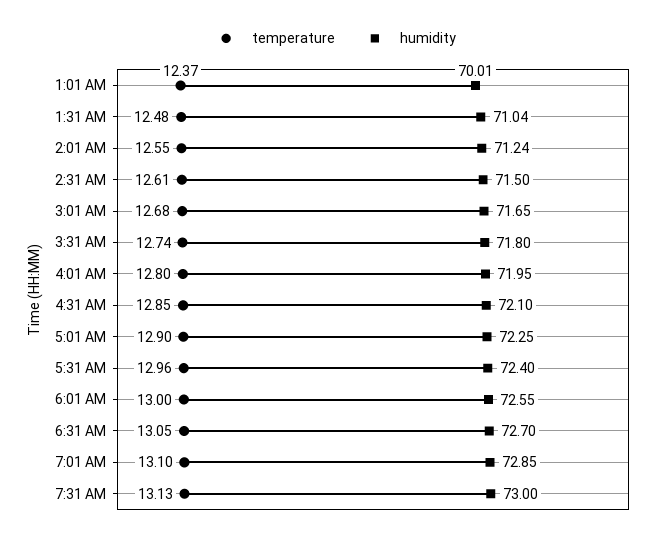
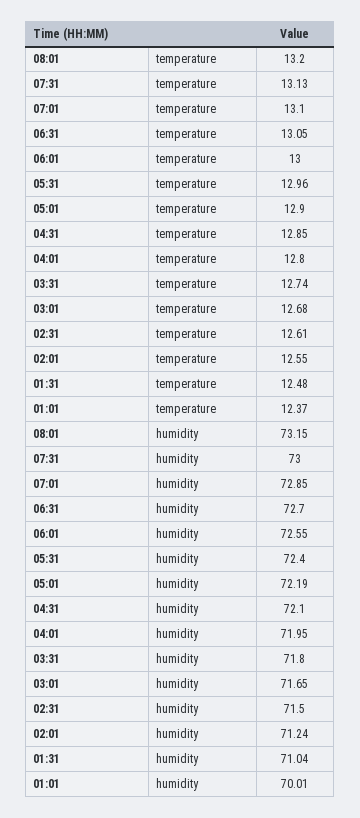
humidity, 5:01 AM: 72.25 -> 72.19
temperature, 08:01: none -> 13.2
humidity, 08:01: none -> 73.15

